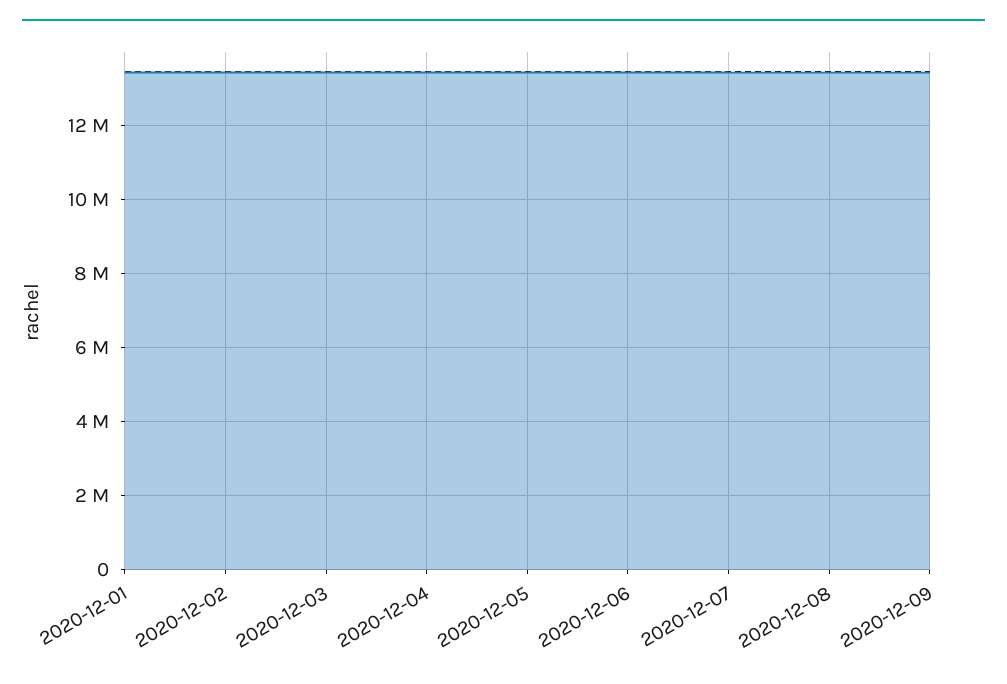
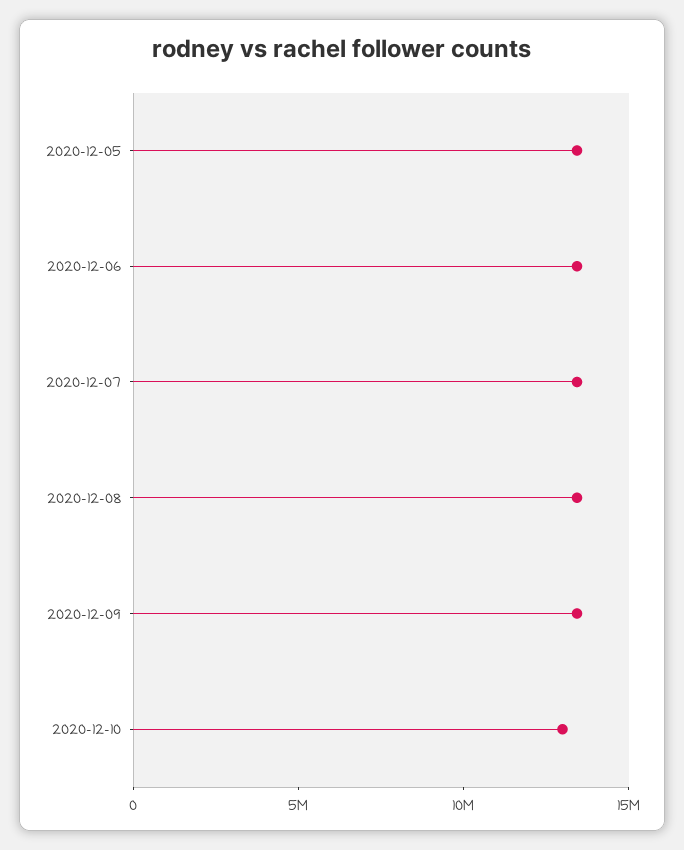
2020-12-01: 13400000 -> none
2020-12-02: 13400000 -> none
2020-12-03: 13400000 -> none
2020-12-04: 13400000 -> none
2020-12-10: none -> 13000000

